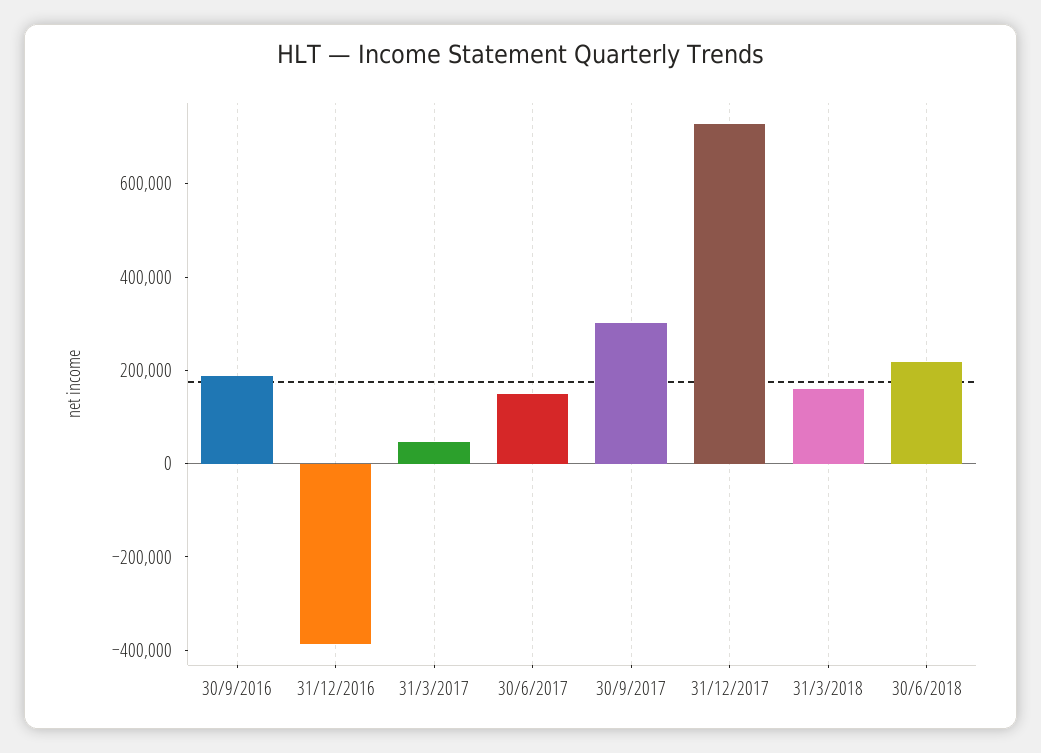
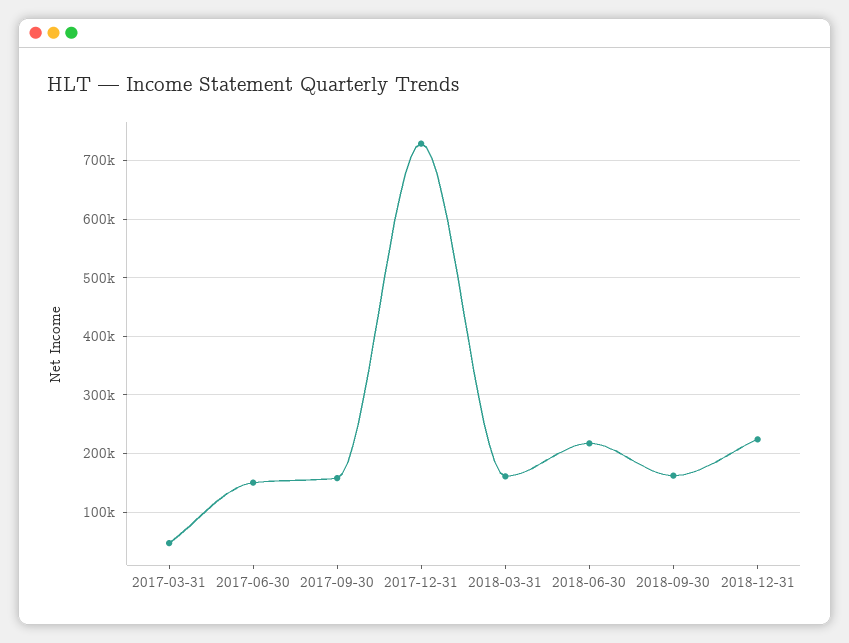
30/9/2016: 200000 -> none
31/12/2016: -400000 -> none
30/9/2017: 300000 -> 160000
2018-09-30: none -> 160000
2018-12-31: none -> 220000

